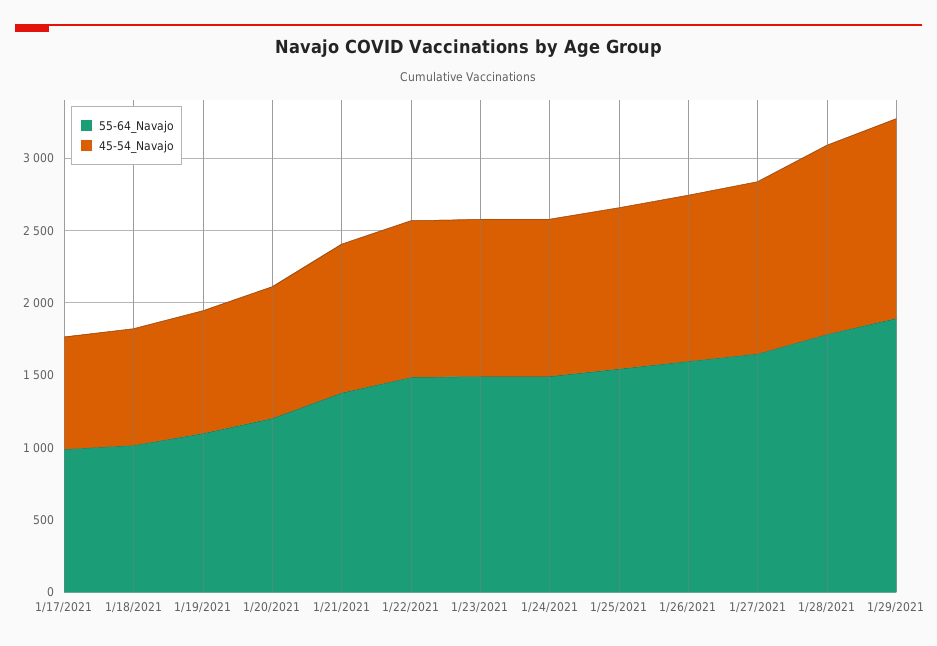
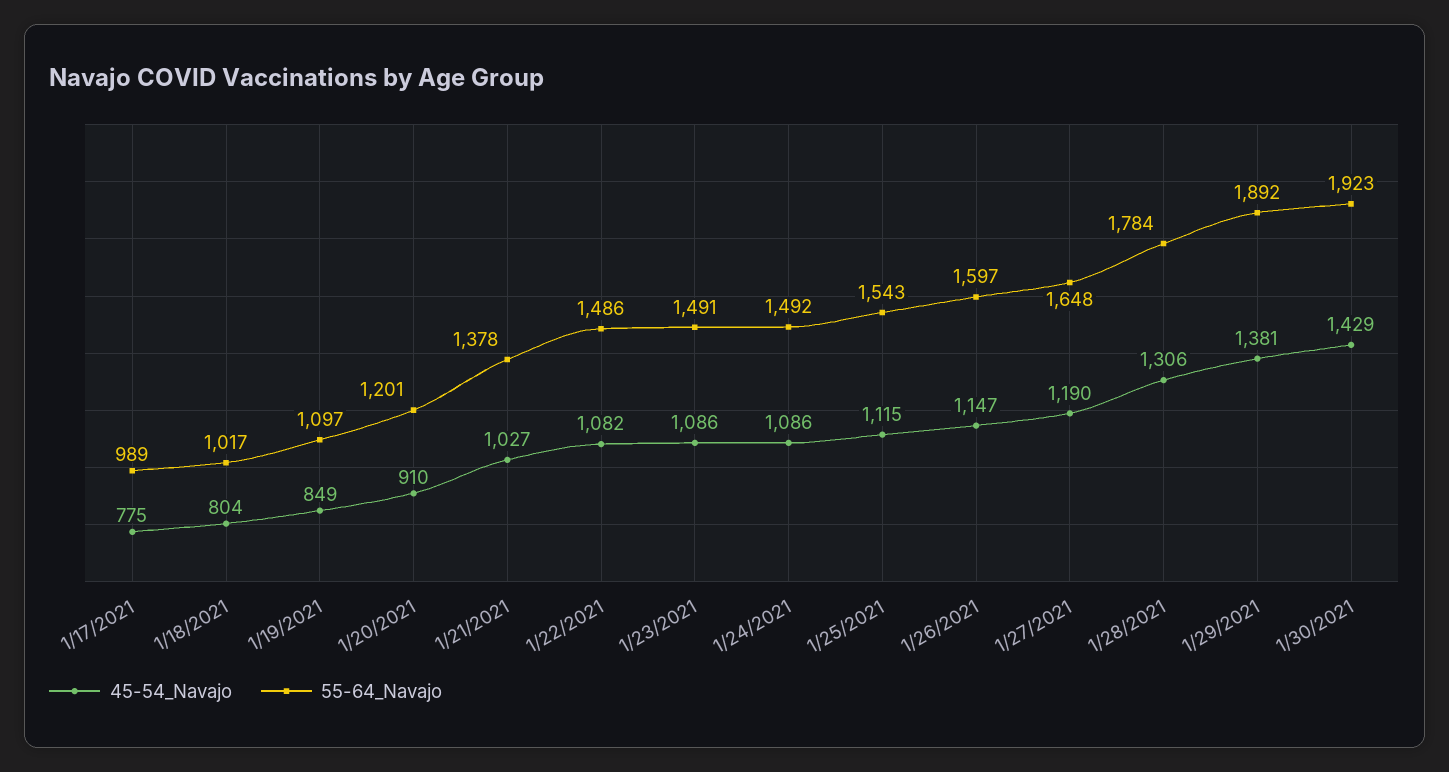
45-54_Navajo, 1/30/2021: none -> 1429
55-64_Navajo, 1/30/2021: none -> 1923

